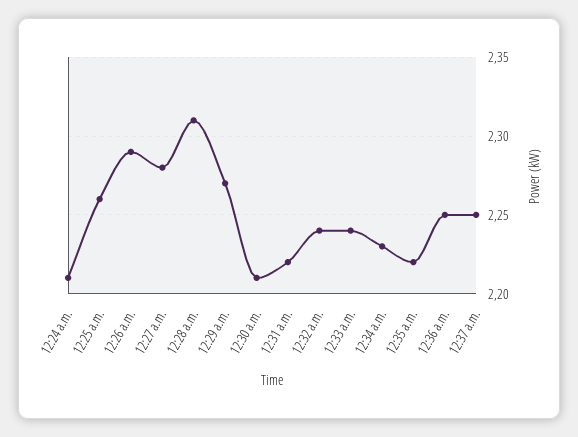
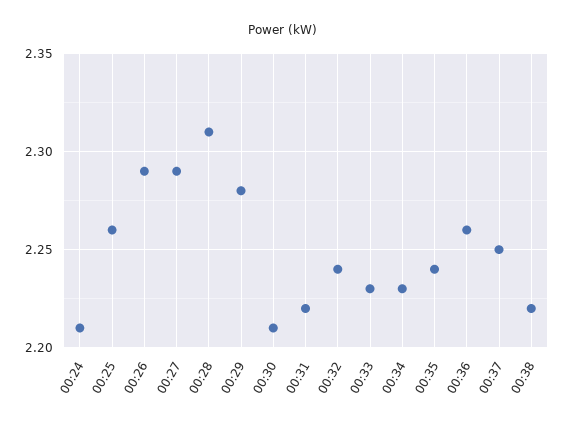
12:27 a.m.: 2.28 -> 2.29
12:29 a.m.: 2.27 -> 2.28
12:33 a.m.: 2.24 -> 2.23
12:35 a.m.: 2.22 -> 2.24
12:36 a.m.: 2.25 -> 2.26
00:38: none -> 2.22

